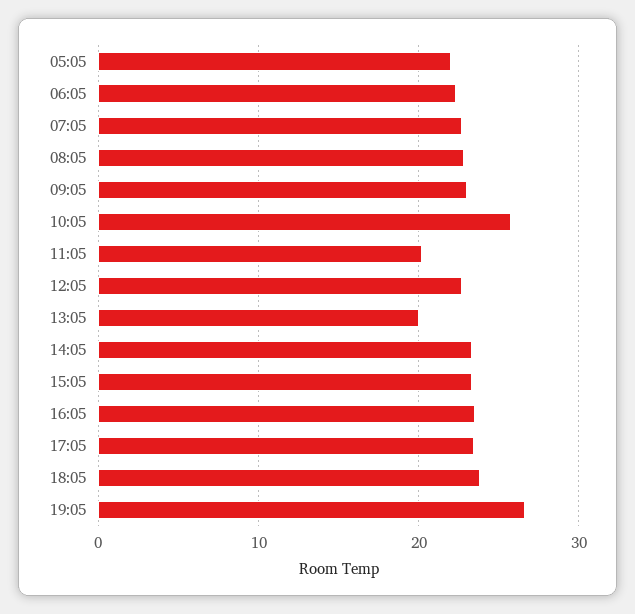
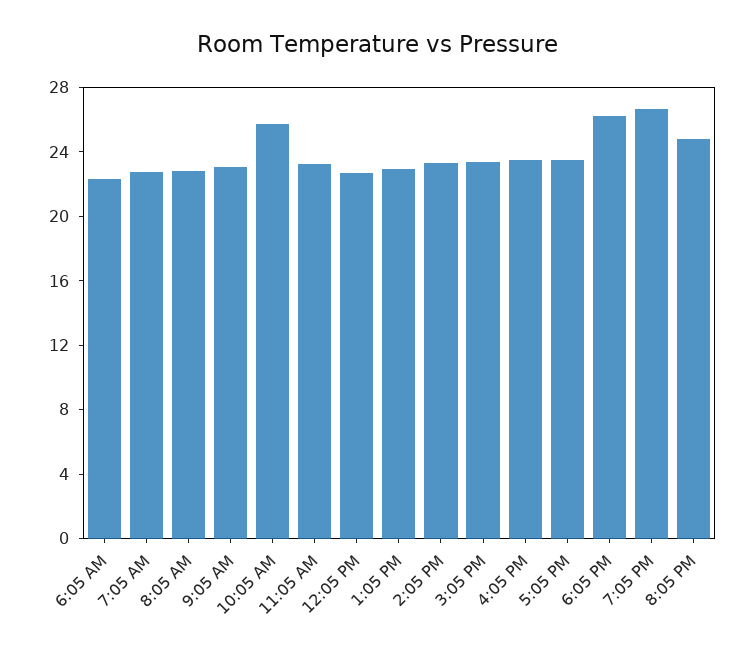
05:05: 22 -> none
11:05: 20 -> 23
13:05: 20 -> 23
18:05: 24 -> 26
8:05 PM: none -> 25

